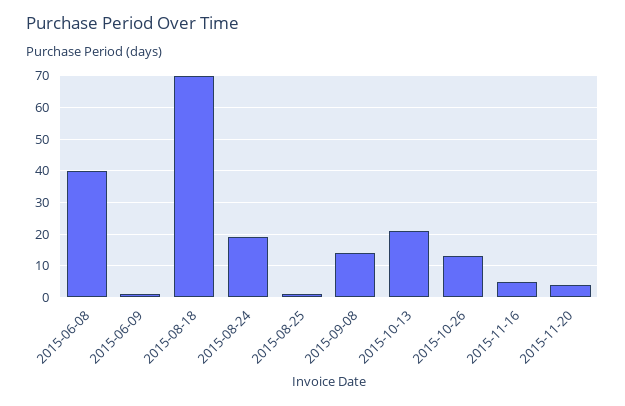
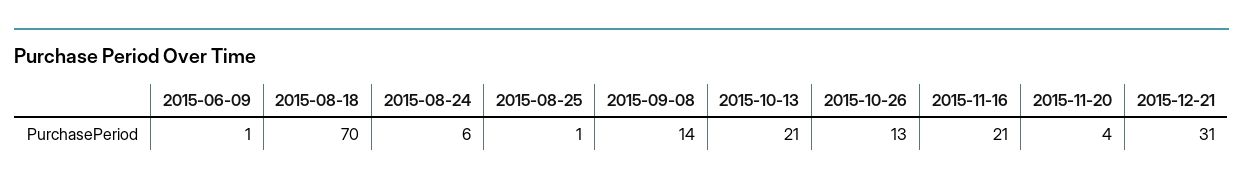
2015-06-08: 40 -> none
2015-08-24: 20 -> 6
2015-11-16: 5 -> 21
2015-12-21: none -> 31

